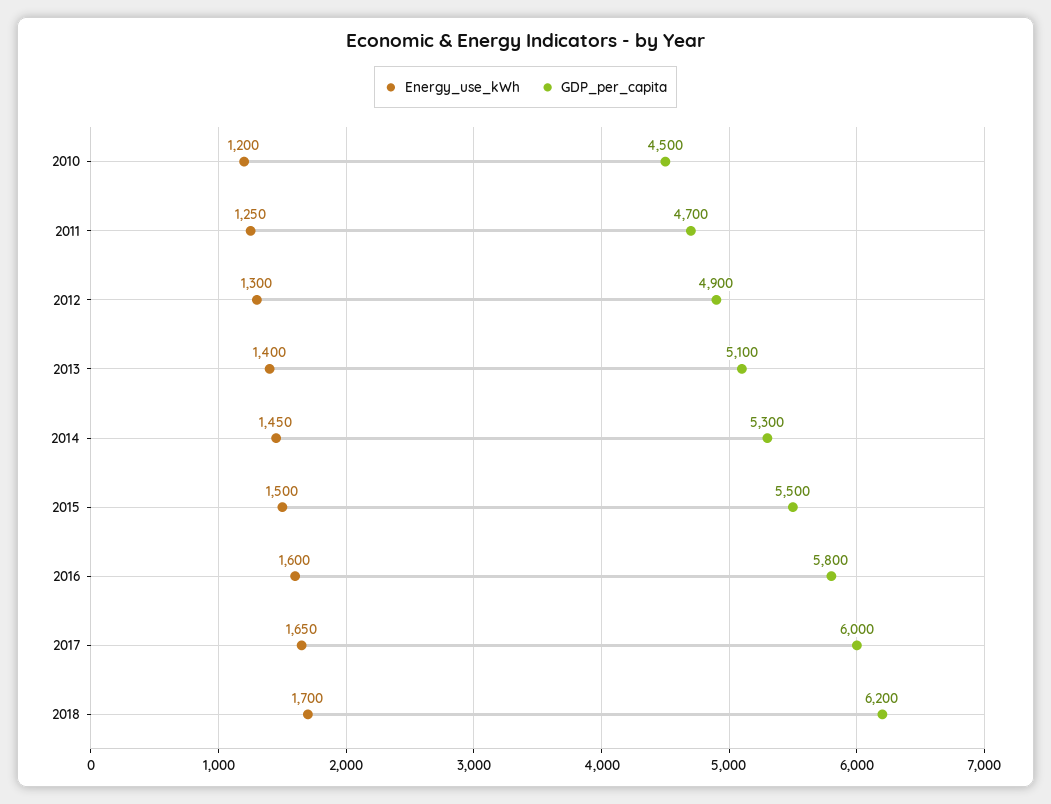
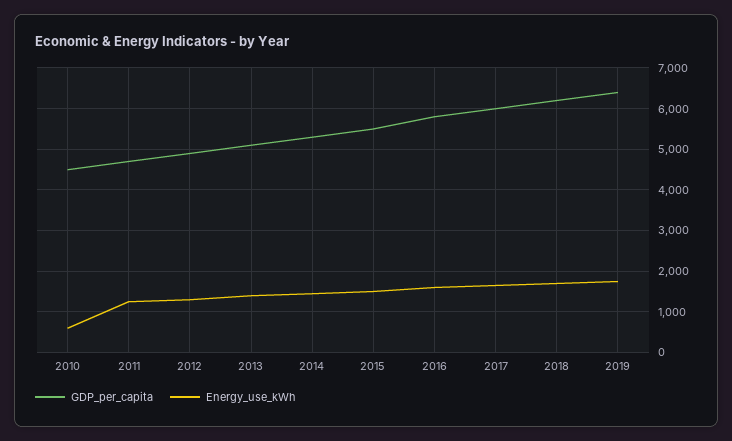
Energy_use_kWh, 2010: 1200 -> 600
GDP_per_capita, 2019: none -> 6400
Energy_use_kWh, 2019: none -> 1800

